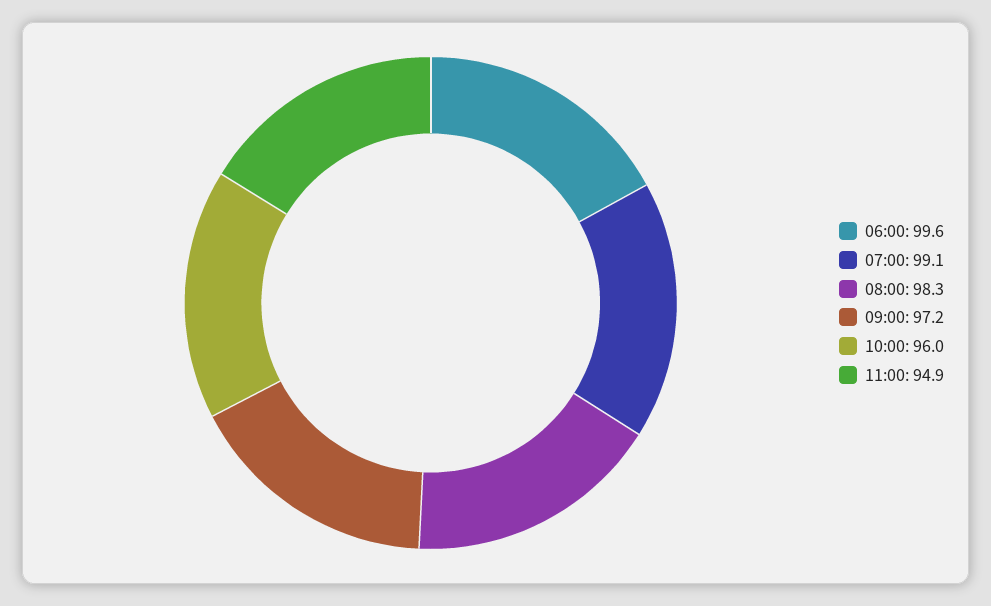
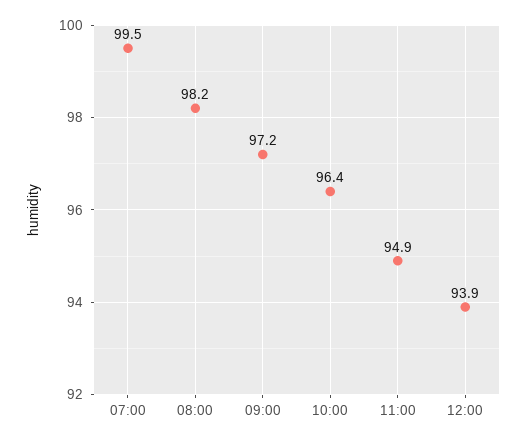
06:00: 99.6 -> none
07:00: 99.1 -> 99.5
08:00: 98.3 -> 98.2
10:00: 96 -> 96.4
12:00: none -> 93.9

